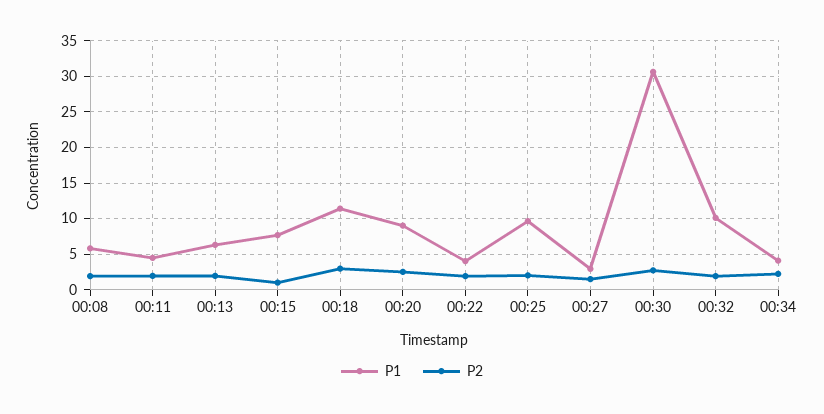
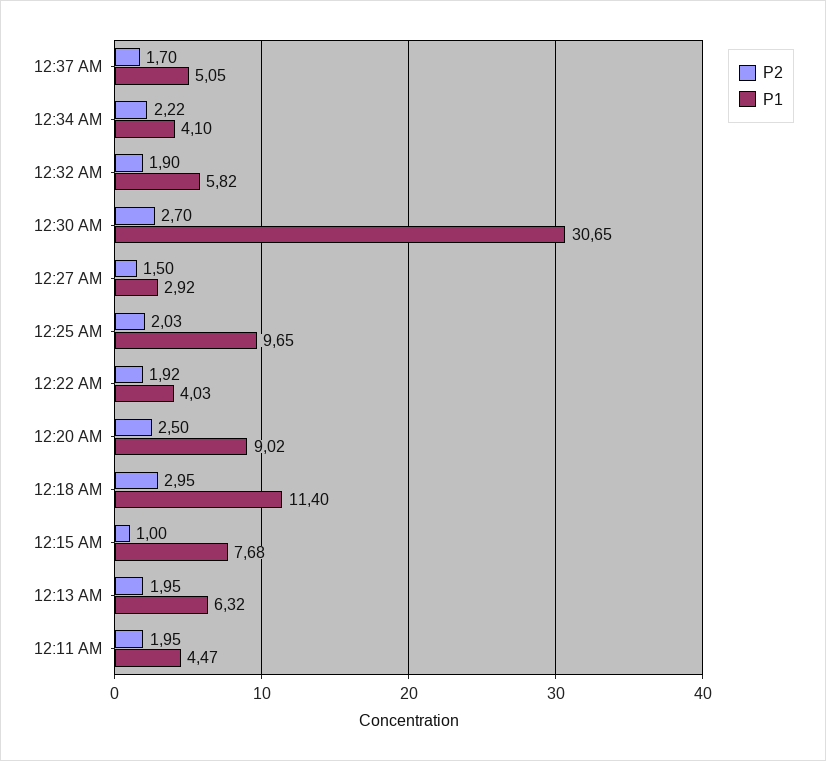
P1, 00:08: 6 -> none
P2, 00:08: 2 -> none
P1, 00:32: 10 -> 5.82
P2, 12:37 AM: none -> 1.7
P1, 12:37 AM: none -> 5.05

